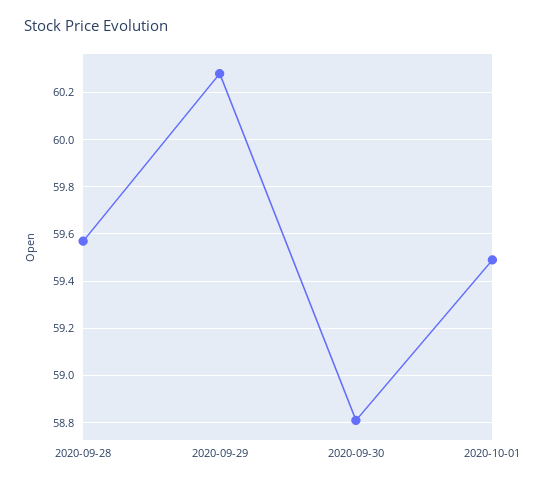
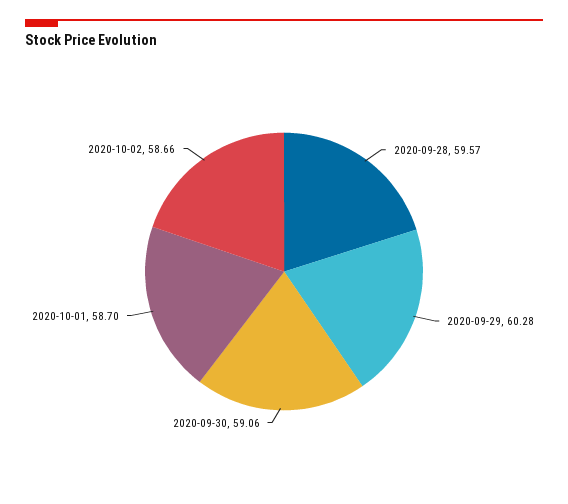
2020-09-30: 58.8 -> 59.06
2020-10-01: 59.5 -> 58.7
2020-10-02: none -> 58.66

